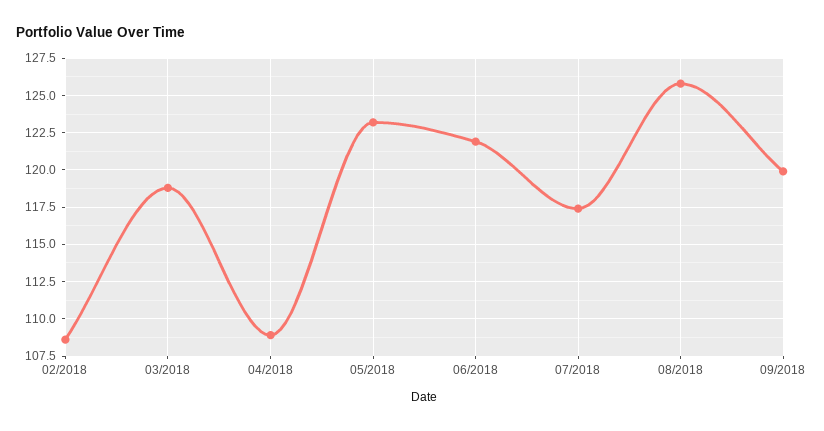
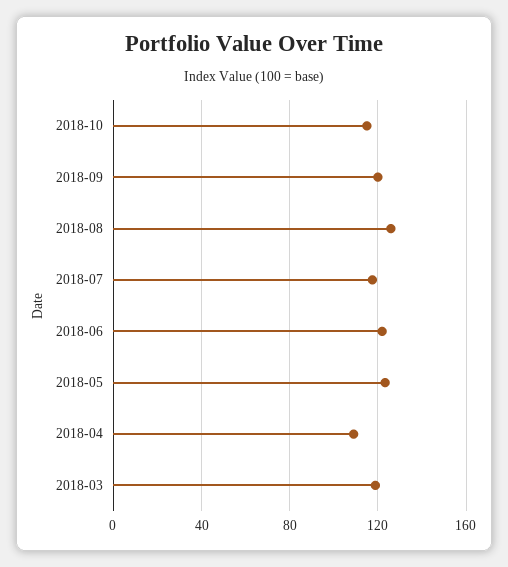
02/2018: 108.5 -> none
2018-10: none -> 115

